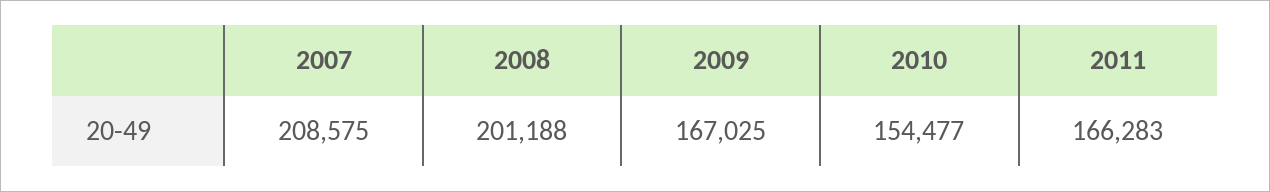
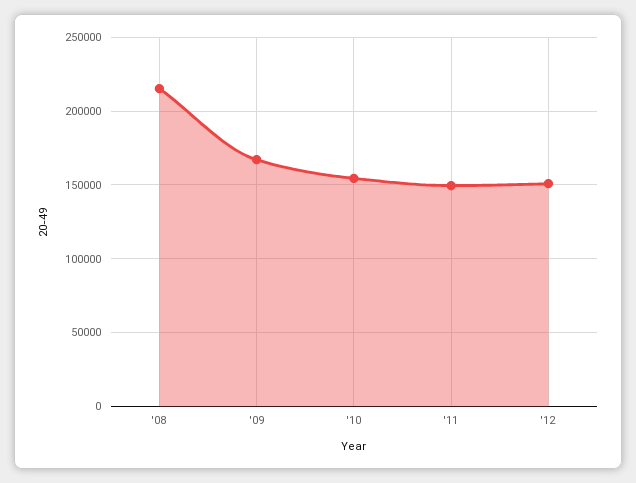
2007: 208575 -> none
2008: 201188 -> 215000
2011: 166283 -> 150000
'12: none -> 150000

